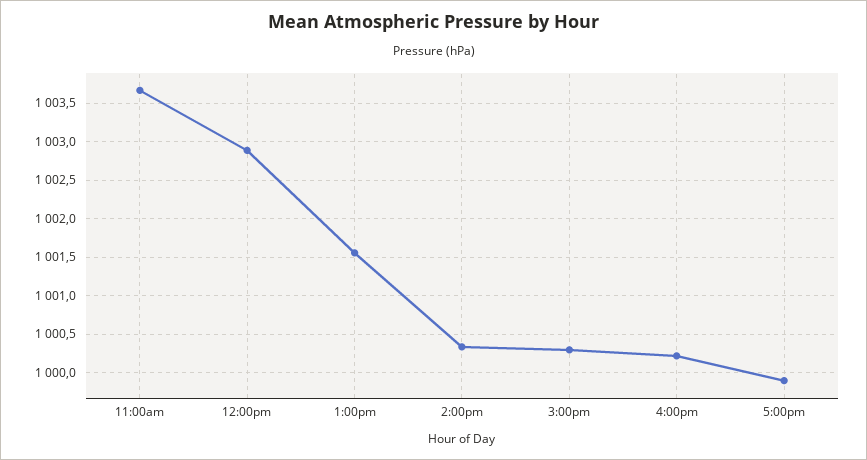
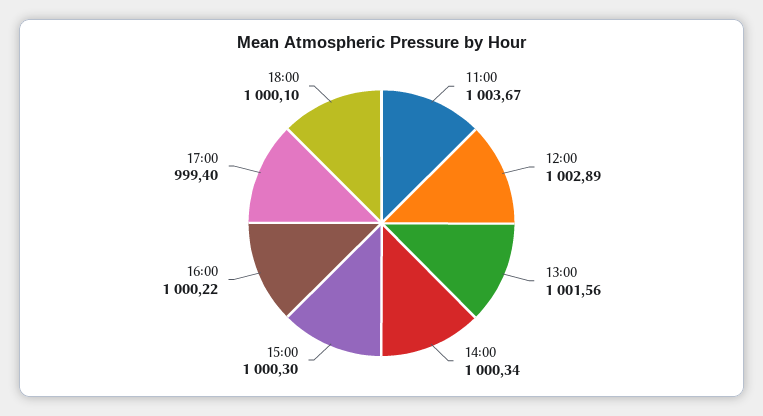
5:00pm: 999.9 -> 999.4
18:00: none -> 1000.1

